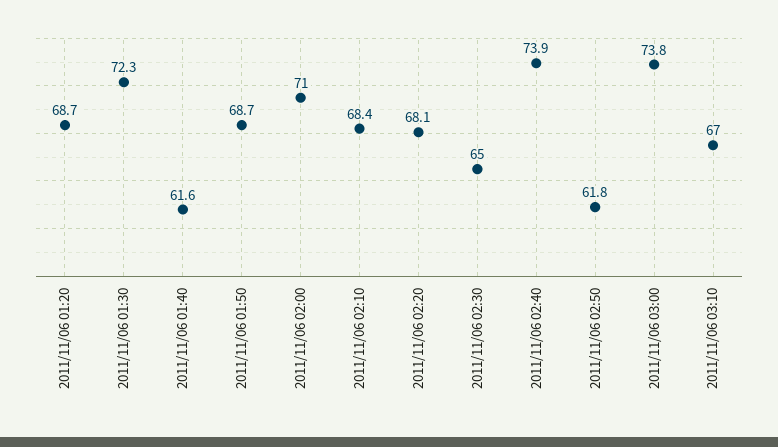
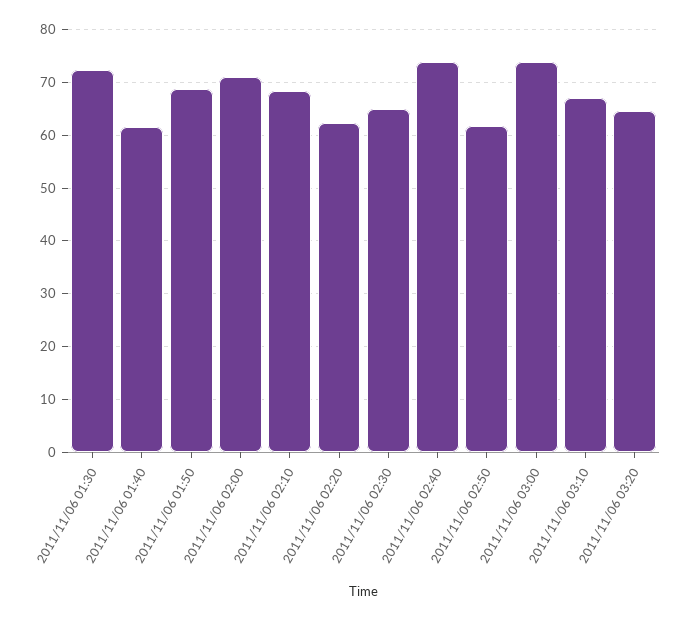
2011/11/06 01:20: 68.7 -> none
2011/11/06 02:20: 68.1 -> 62
2011/11/06 03:20: none -> 64

